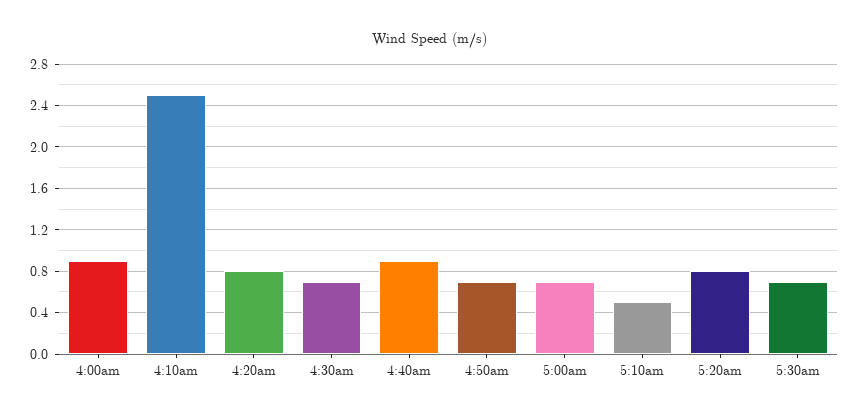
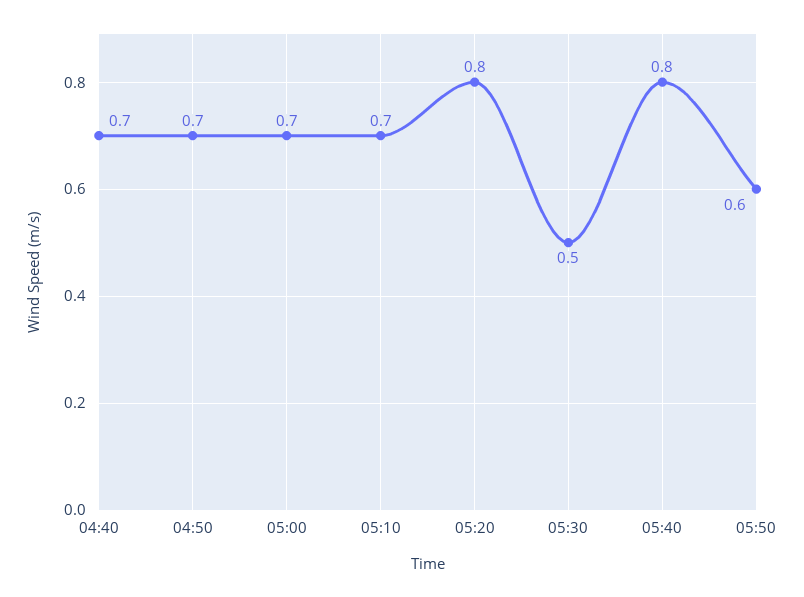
4:00am: 0.9 -> none
4:10am: 2.5 -> none
4:20am: 0.8 -> none
4:30am: 0.7 -> none
4:40am: 0.9 -> 0.7
5:10am: 0.5 -> 0.7
5:30am: 0.7 -> 0.5
05:40: none -> 0.8
05:50: none -> 0.6

